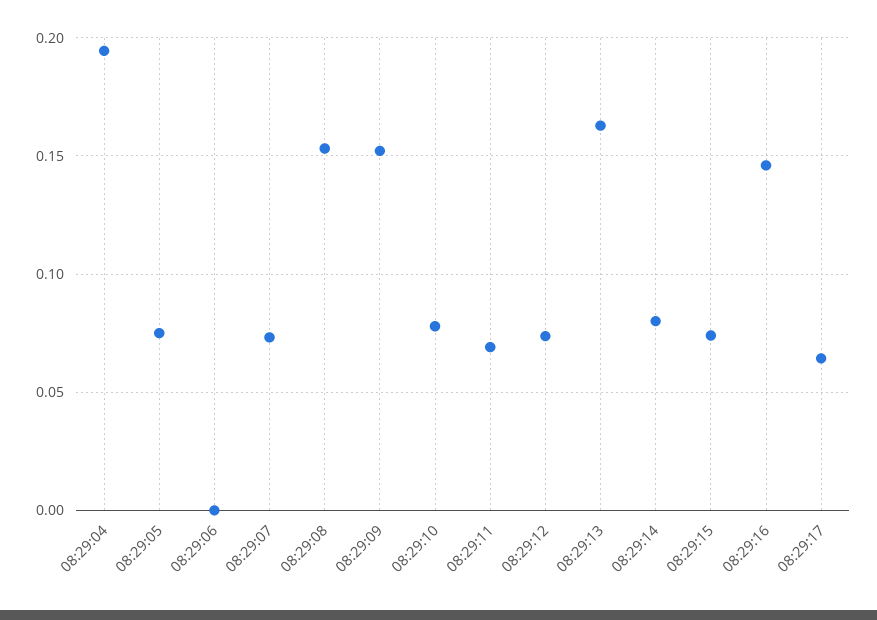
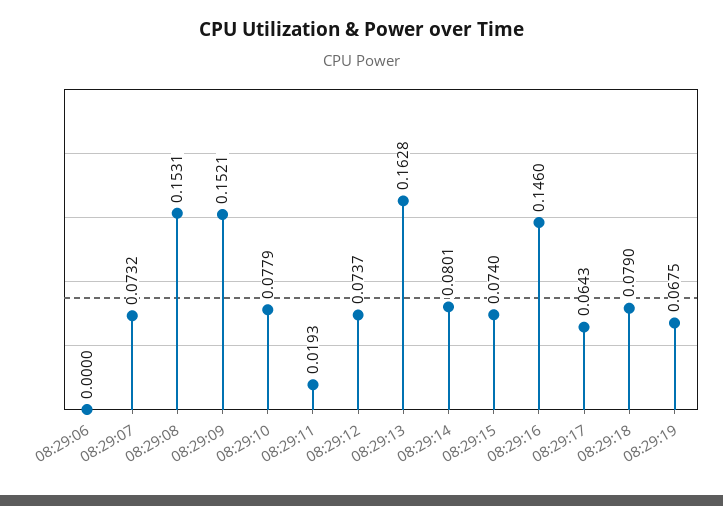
08:29:04: 0.195 -> none
08:29:05: 0.075 -> none
08:29:11: 0.07 -> 0.0193
08:29:18: none -> 0.079
08:29:19: none -> 0.0675

